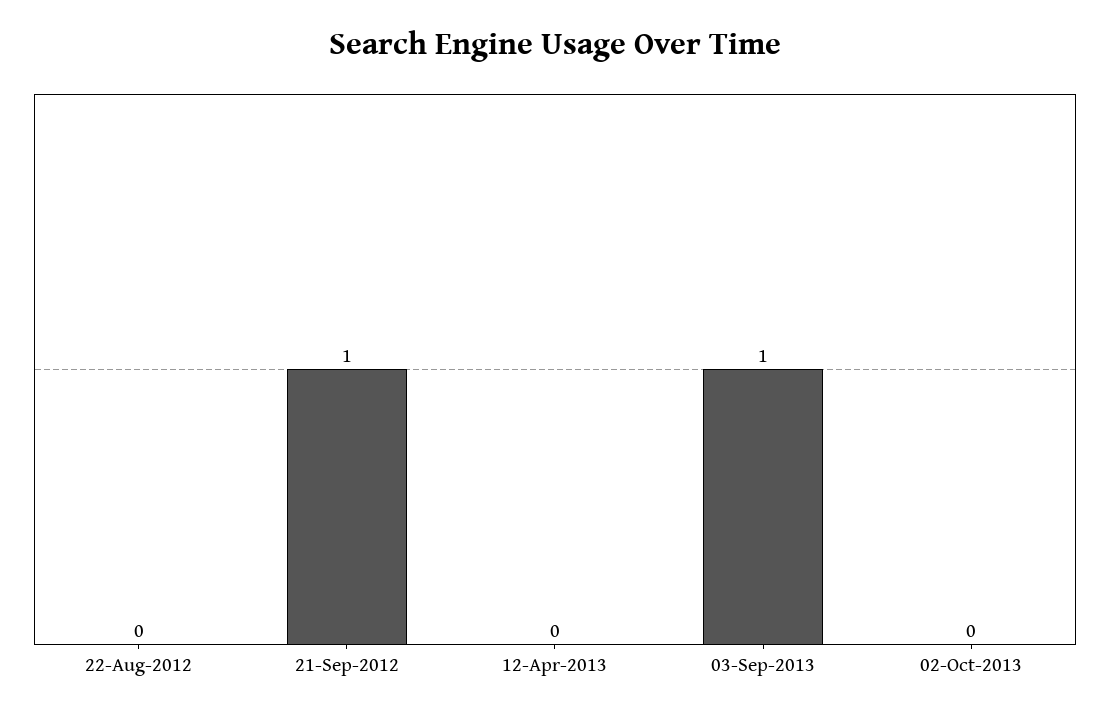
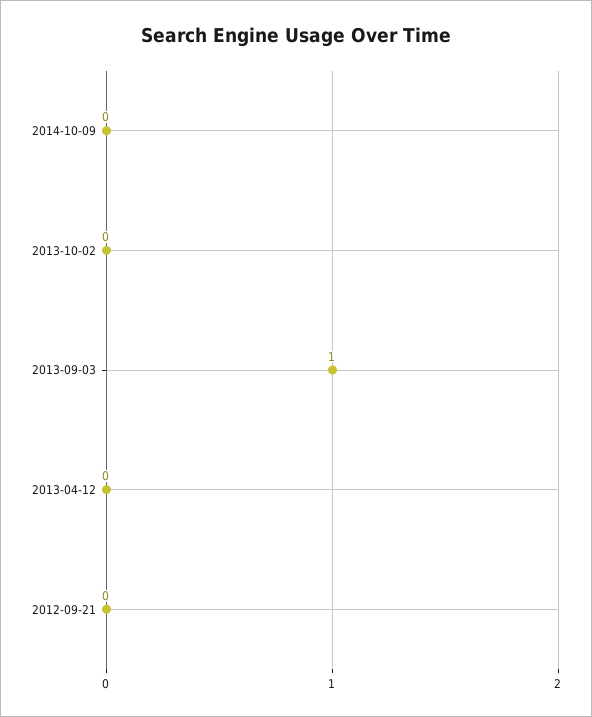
22-Aug-2012: 0 -> none
21-Sep-2012: 1 -> 0
2014-10-09: none -> 0

